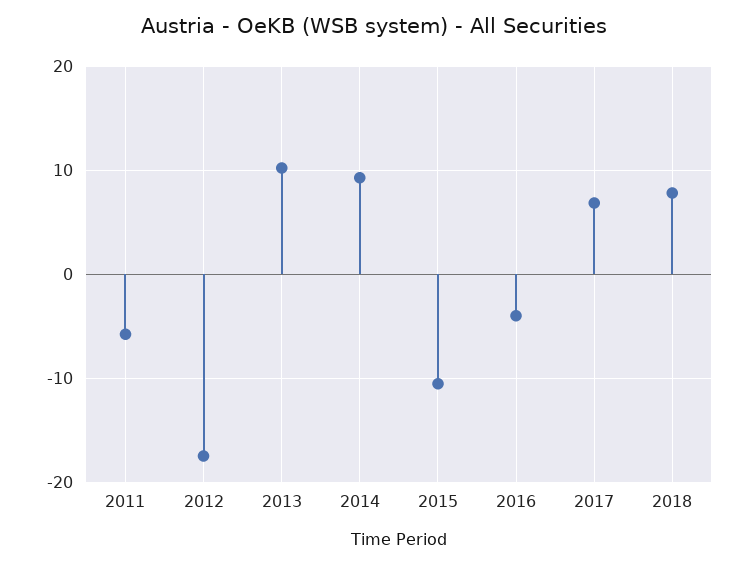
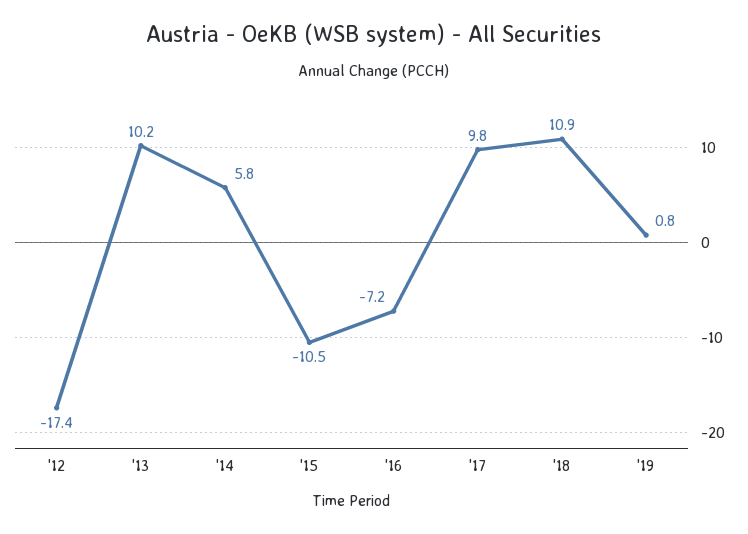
2011: -6 -> none
2014: 9 -> 5.8
2016: -4 -> -7.2
2017: 7 -> 9.8
2018: 8 -> 10.9
'19: none -> 0.8

